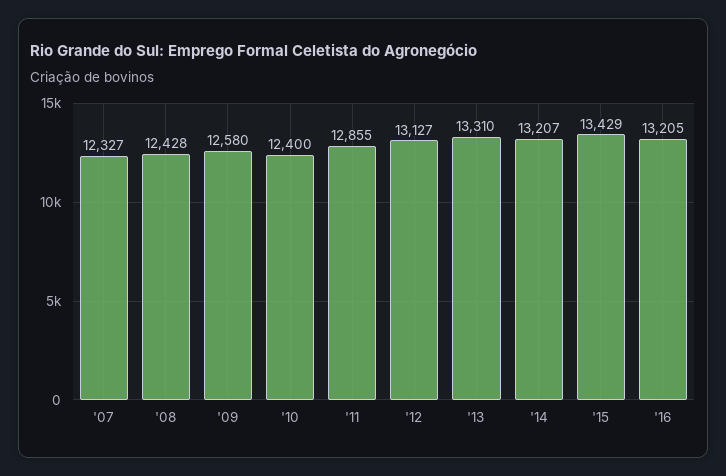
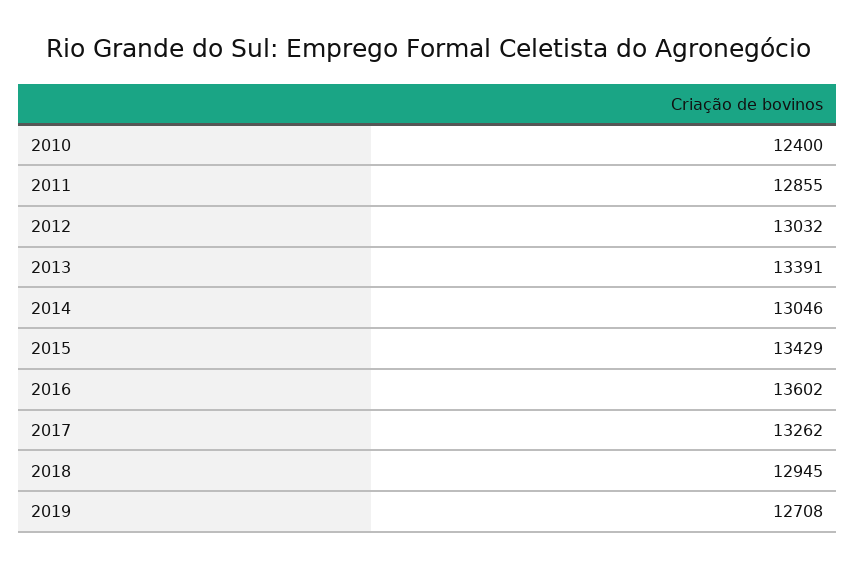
'07: 12327 -> none
'08: 12428 -> none
'09: 12580 -> none
'12: 13127 -> 13032
'13: 13310 -> 13391
'14: 13207 -> 13046
'16: 13205 -> 13602
2017: none -> 13262
2018: none -> 12945
2019: none -> 12708

